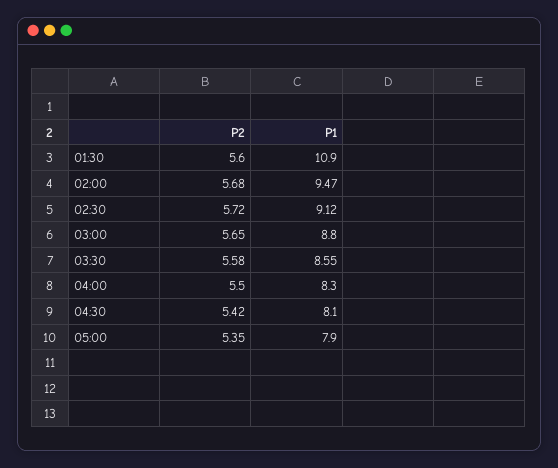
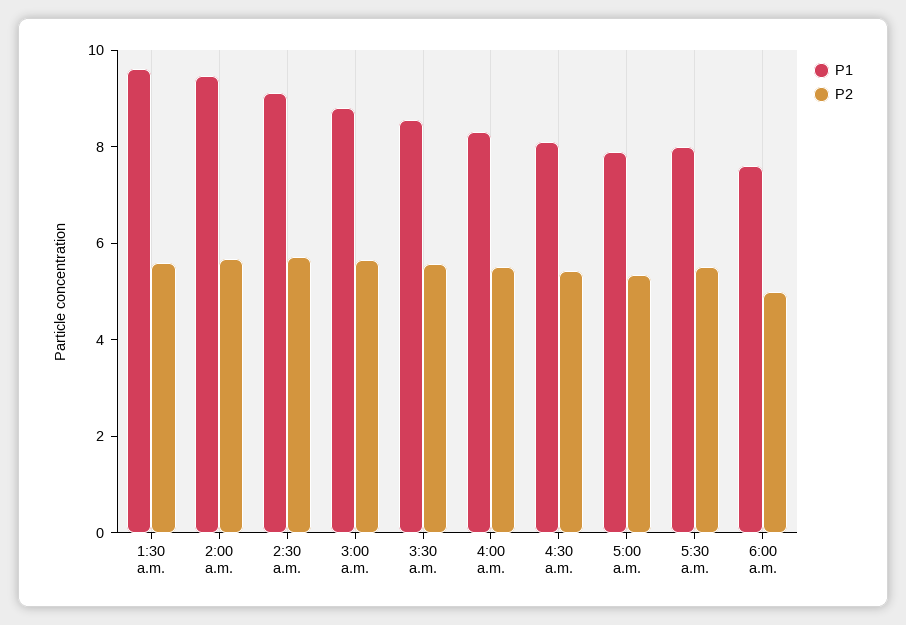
P1, 01:30: 10.9 -> 9.5
P1, 5:30 a.m.: none -> 8
P2, 5:30 a.m.: none -> 5.5
P1, 6:00 a.m.: none -> 7.5
P2, 6:00 a.m.: none -> 5

